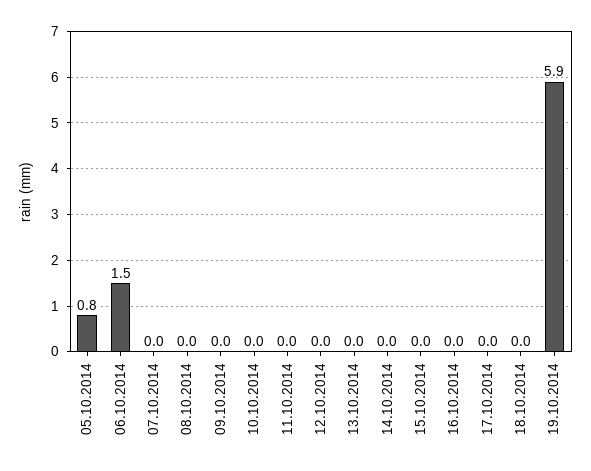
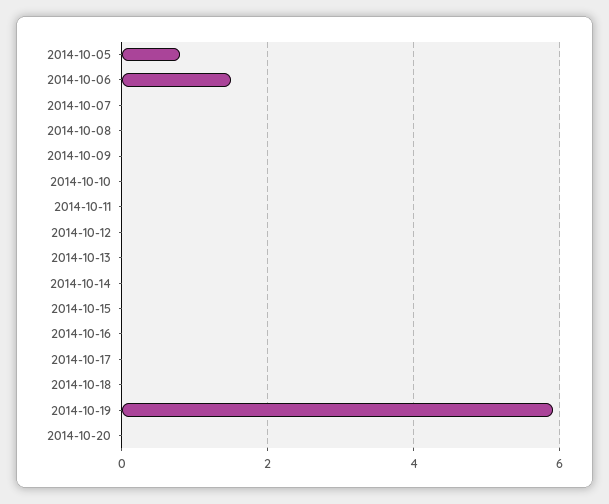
2014-10-20: none -> 0

